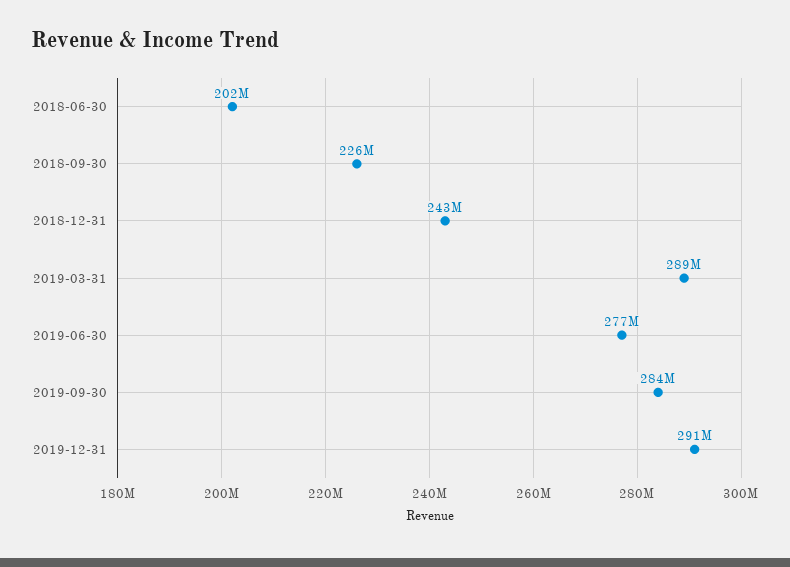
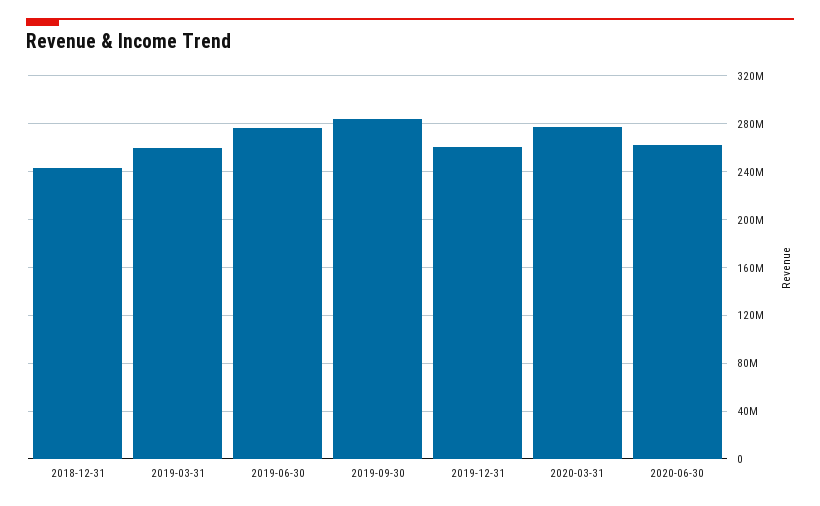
2018-06-30: 202000000 -> none
2018-09-30: 226000000 -> none
2019-03-31: 289000000 -> 260000000
2019-12-31: 291000000 -> 260000000
2020-03-31: none -> 280000000
2020-06-30: none -> 260000000

